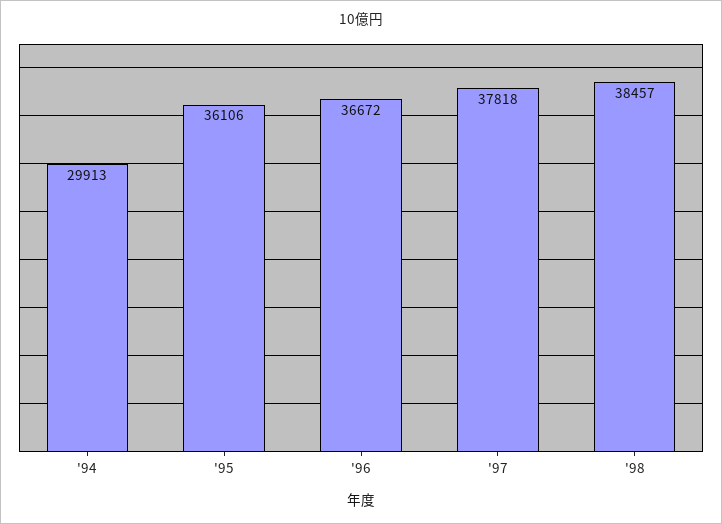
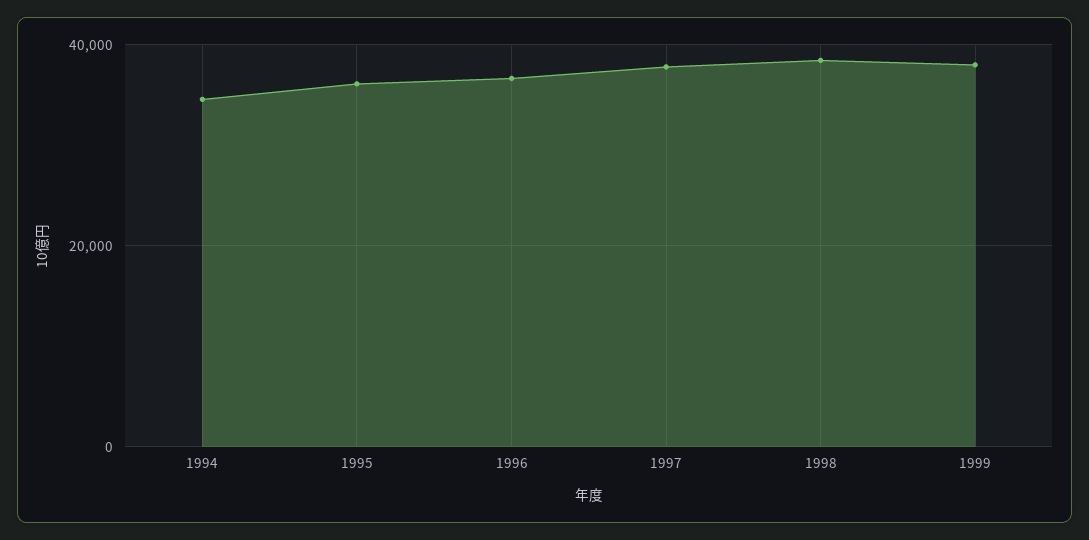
'94: 29913 -> 34000
1999: none -> 38000

